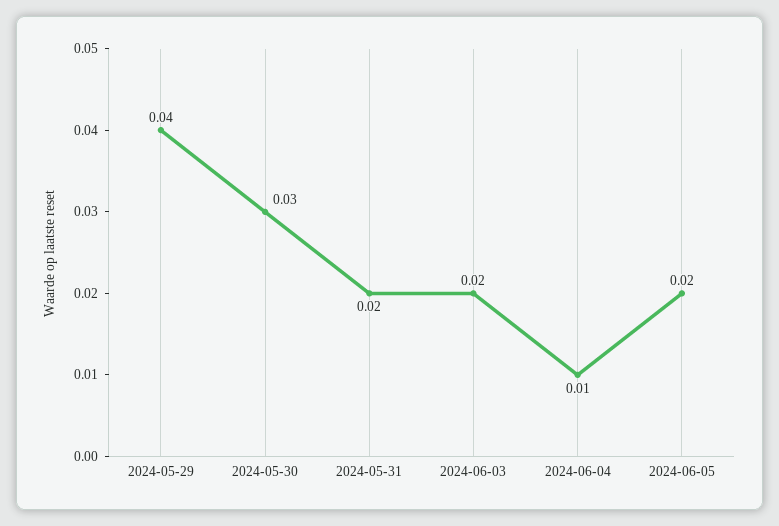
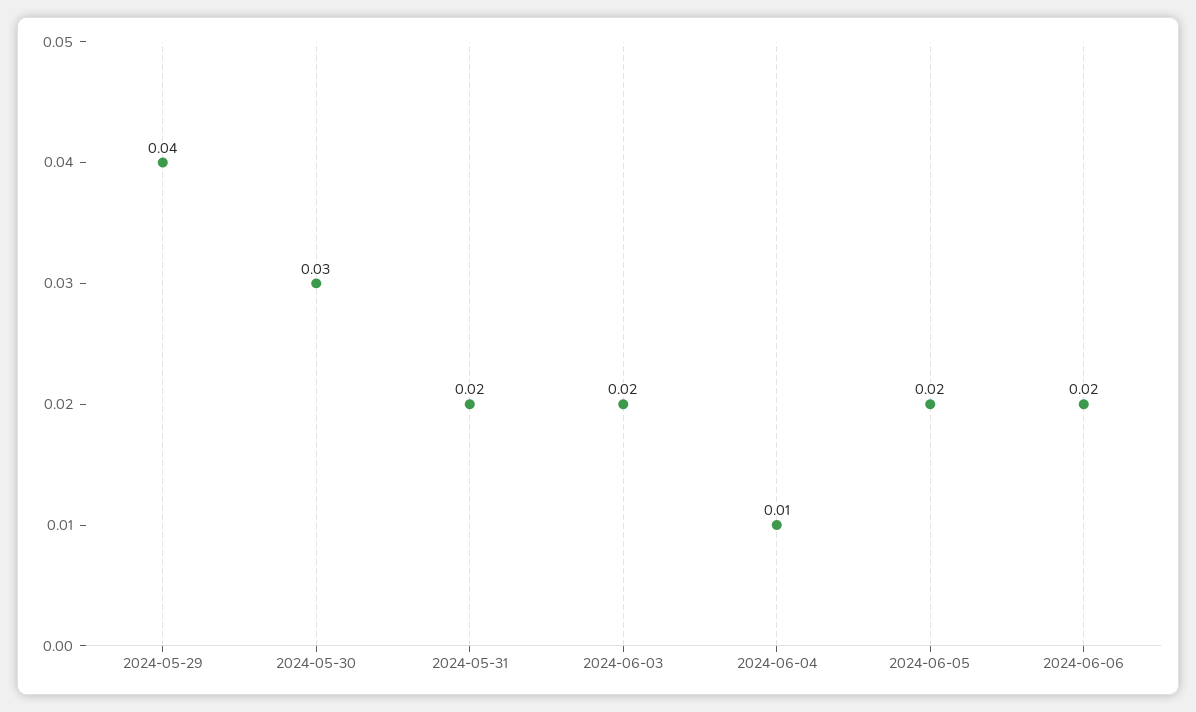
2024-06-06: none -> 0.02

